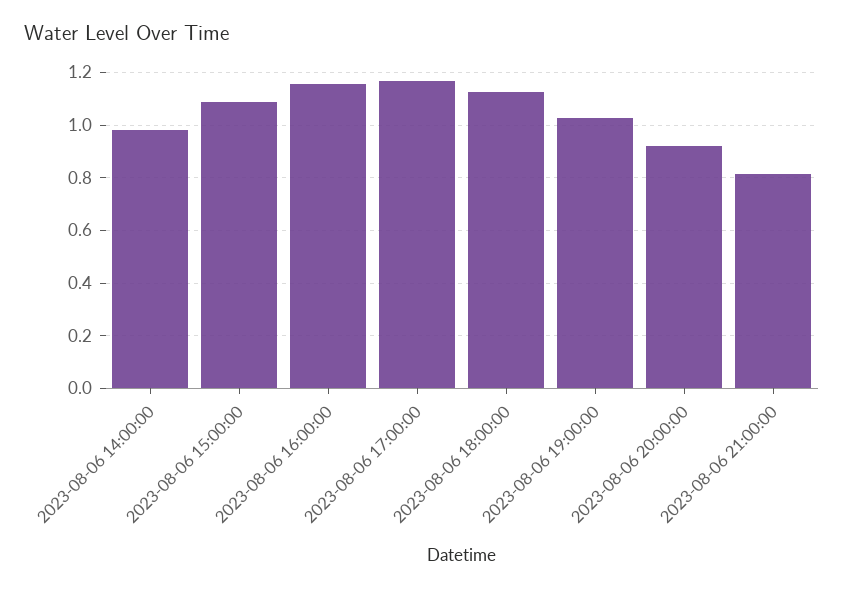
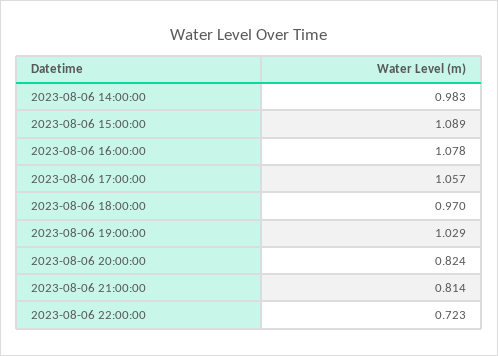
2023-08-06 16:00:00: 1.15 -> 1.078
2023-08-06 17:00:00: 1.175 -> 1.057
2023-08-06 18:00:00: 1.125 -> 0.97
2023-08-06 20:00:00: 0.925 -> 0.824
2023-08-06 22:00:00: none -> 0.723

